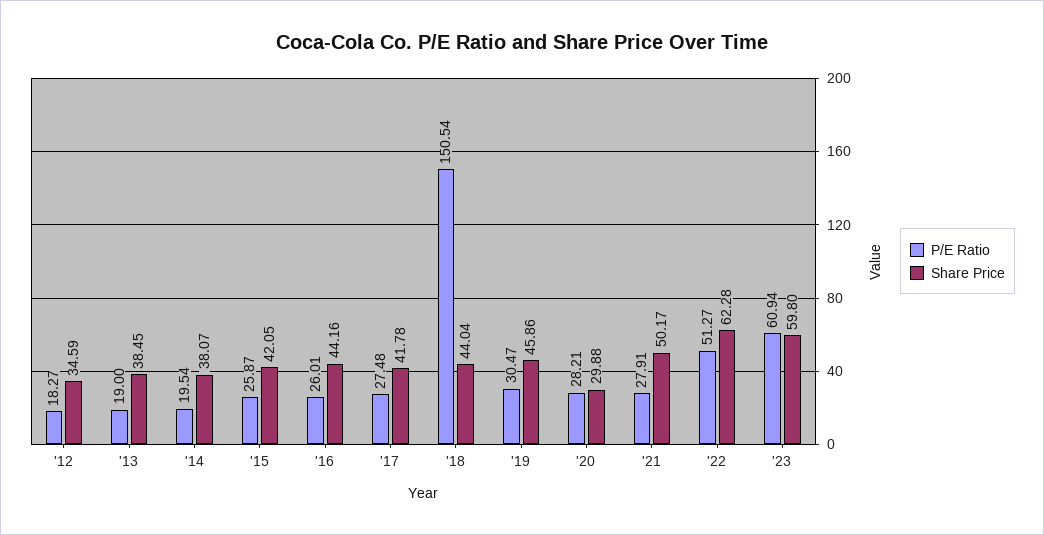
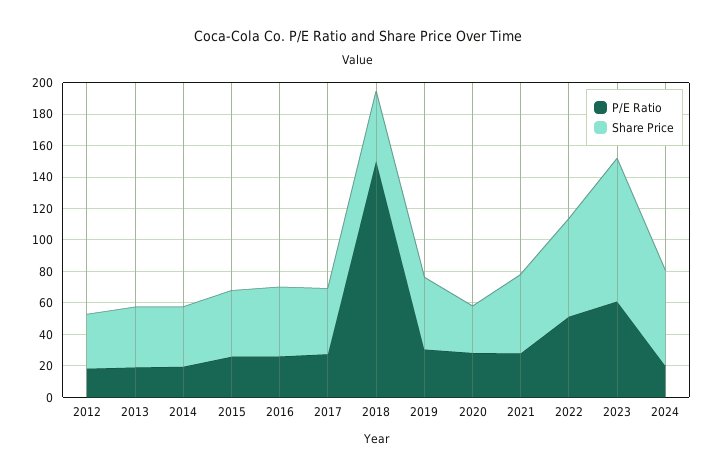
Share Price, '23: 59.8 -> 90
P/E Ratio, 2024: none -> 20
Share Price, 2024: none -> 60

